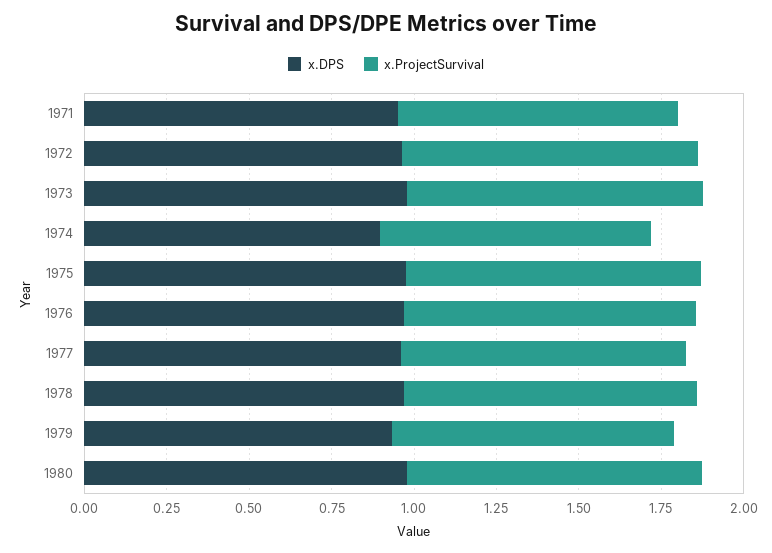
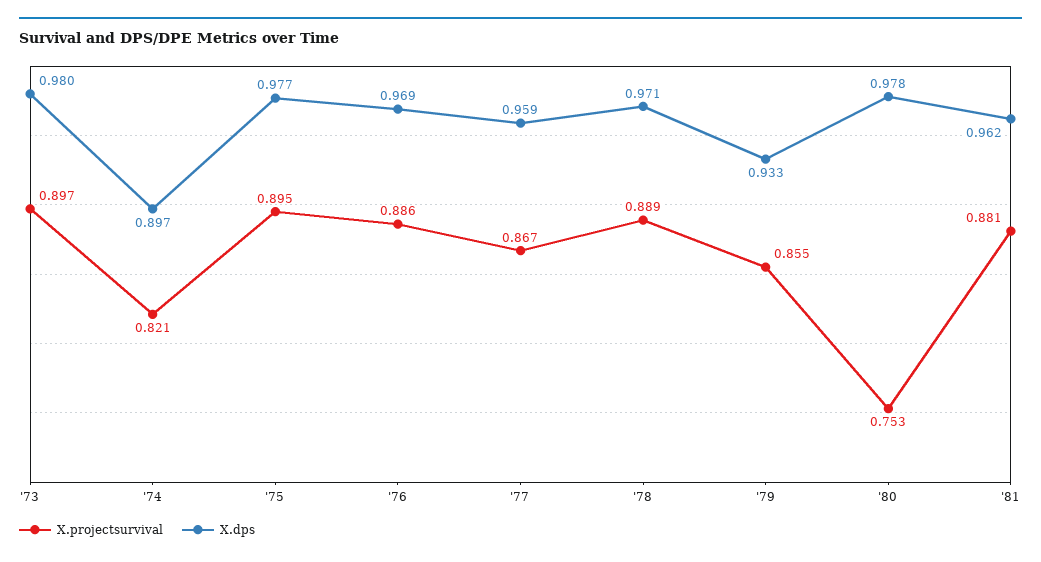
x.DPS, 1971: 0.95 -> none
x.ProjectSurvival, 1971: 0.85 -> none
x.DPS, 1972: 0.95 -> none
x.ProjectSurvival, 1972: 0.9 -> none
x.ProjectSurvival, 1980: 0.9 -> 0.753
x.ProjectSurvival, '81: none -> 0.881
x.DPS, '81: none -> 0.962

